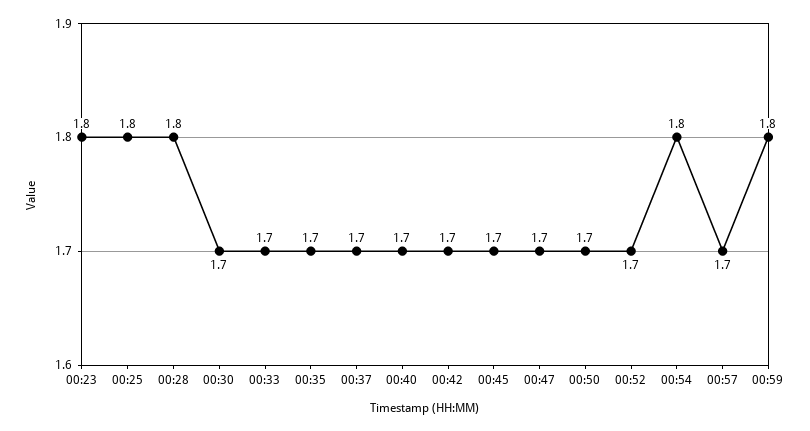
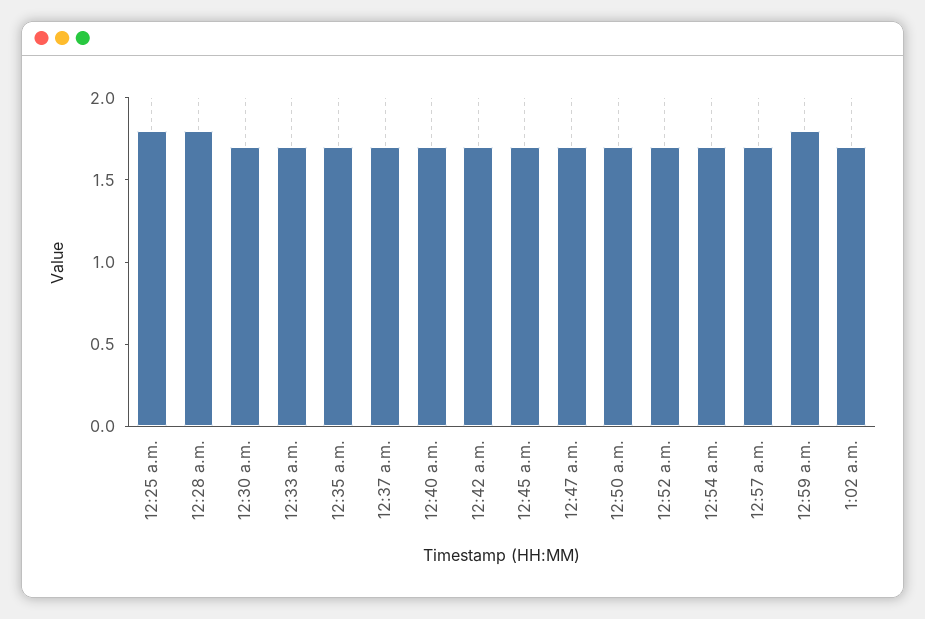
00:23: 1.8 -> none
00:54: 1.8 -> 1.7
1:02 a.m.: none -> 1.7

